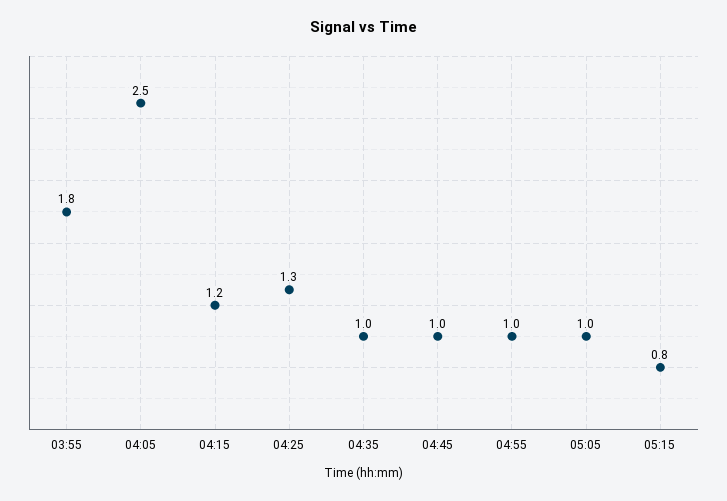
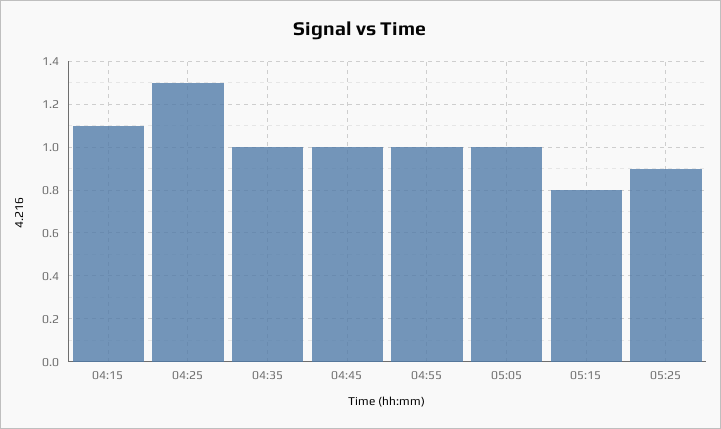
03:55: 1.8 -> none
04:05: 2.5 -> none
04:15: 1.2 -> 1.1
05:25: none -> 0.9

